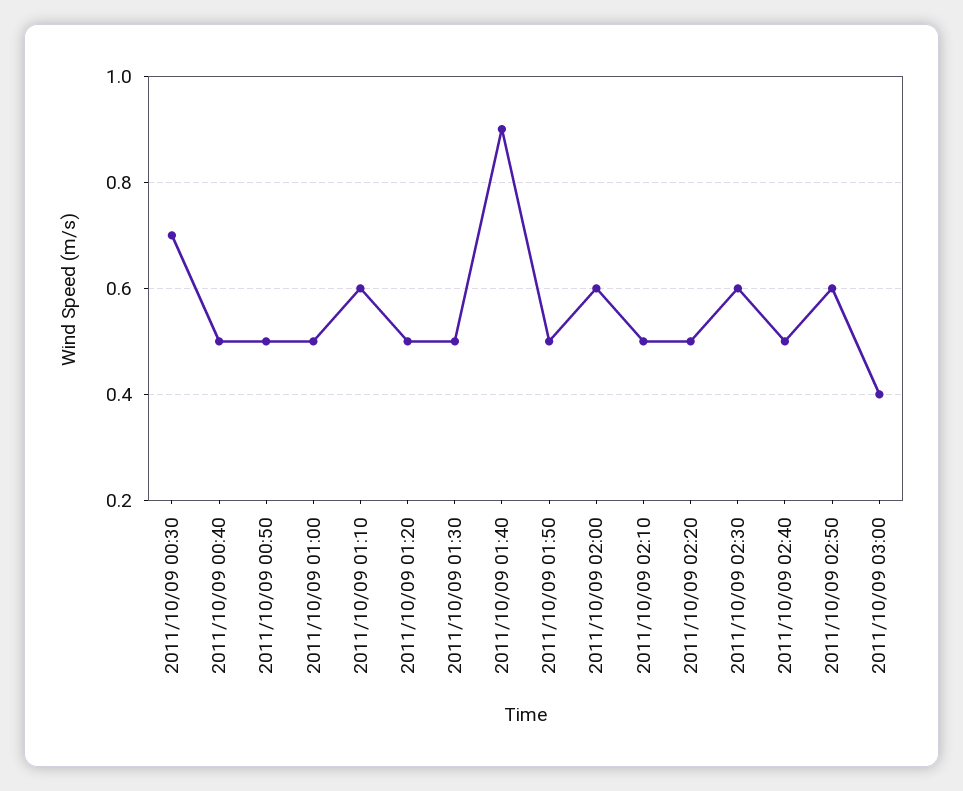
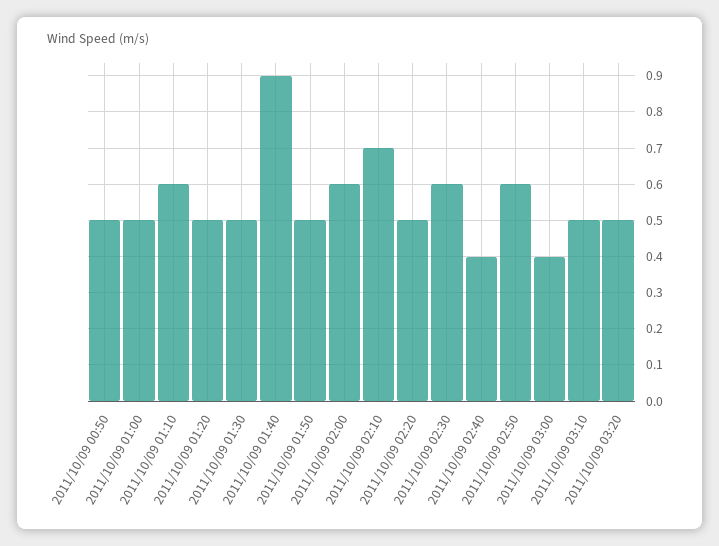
2011/10/09 00:30: 0.7 -> none
2011/10/09 00:40: 0.5 -> none
2011/10/09 02:10: 0.5 -> 0.7
2011/10/09 02:40: 0.5 -> 0.4
2011/10/09 03:10: none -> 0.5
2011/10/09 03:20: none -> 0.5

